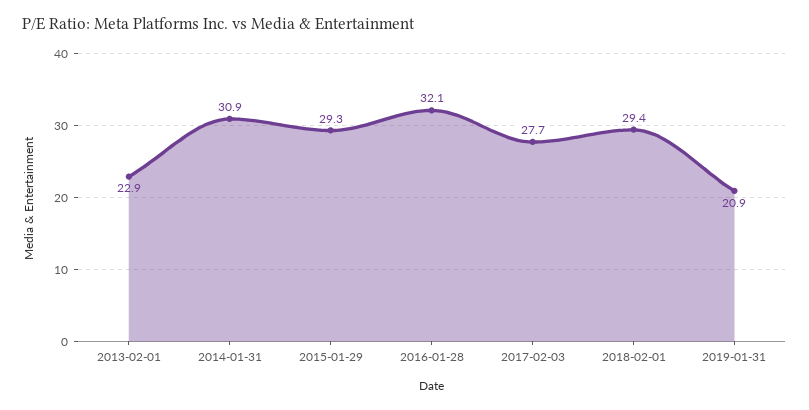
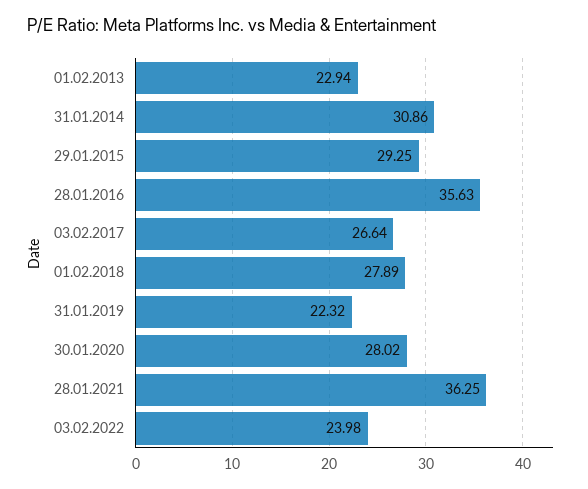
2016-01-28: 32.1 -> 35.63
2017-02-03: 27.7 -> 26.64
2018-02-01: 29.4 -> 27.89
2019-01-31: 20.9 -> 22.32
30.01.2020: none -> 28.02
28.01.2021: none -> 36.25
03.02.2022: none -> 23.98

